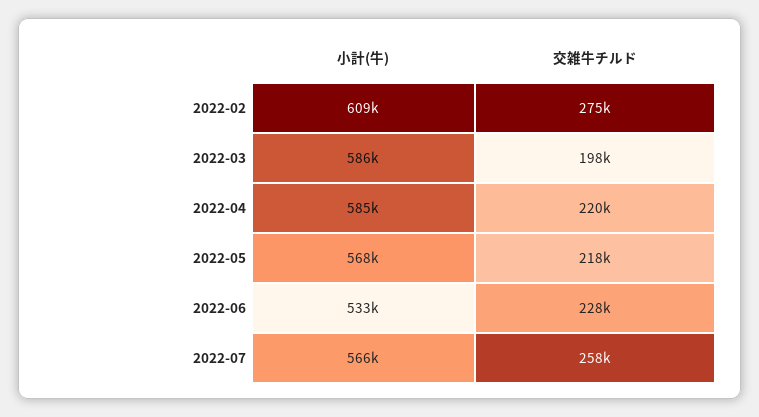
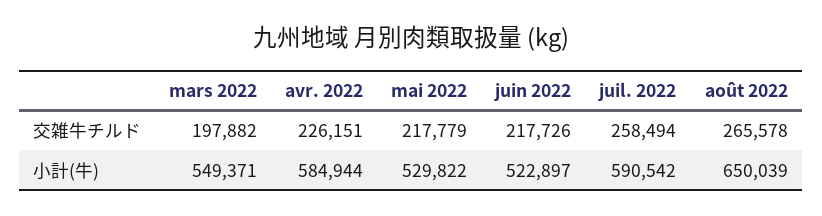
小計(牛), 2022-02: 609000 -> none
交雑牛チルド, 2022-02: 275000 -> none
小計(牛), 2022-03: 586000 -> 549371
交雑牛チルド, 2022-04: 220000 -> 226151
小計(牛), 2022-05: 568000 -> 529822
小計(牛), 2022-06: 533000 -> 522897
交雑牛チルド, 2022-06: 228000 -> 217726
小計(牛), 2022-07: 566000 -> 590542
交雑牛チルド, août 2022: none -> 265578
小計(牛), août 2022: none -> 650039

